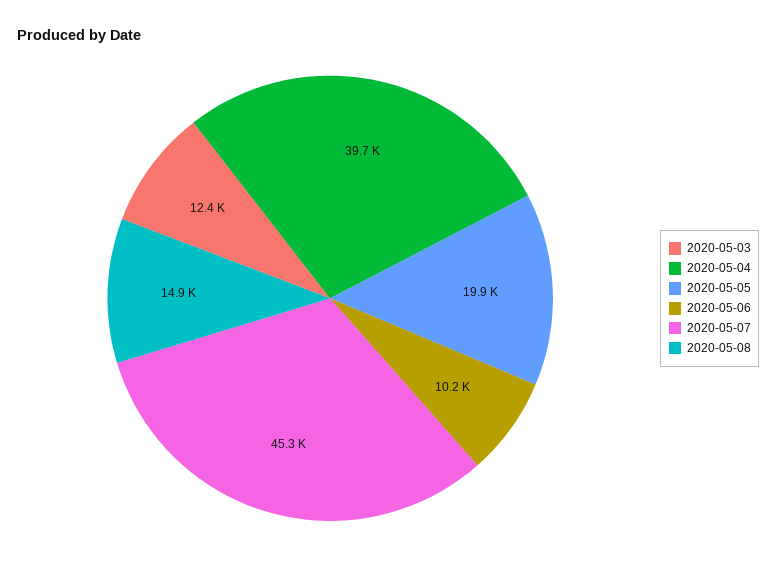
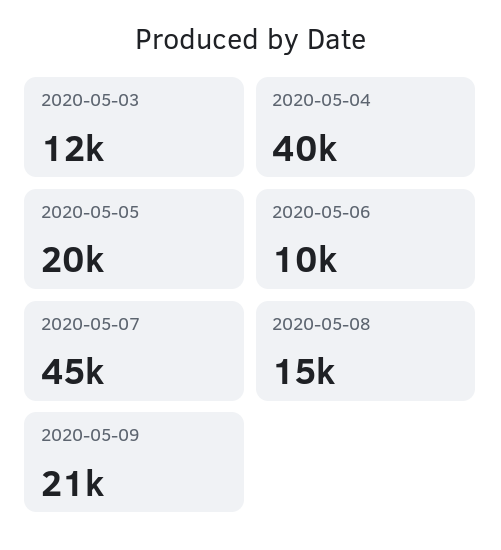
2020-05-09: none -> 21000

